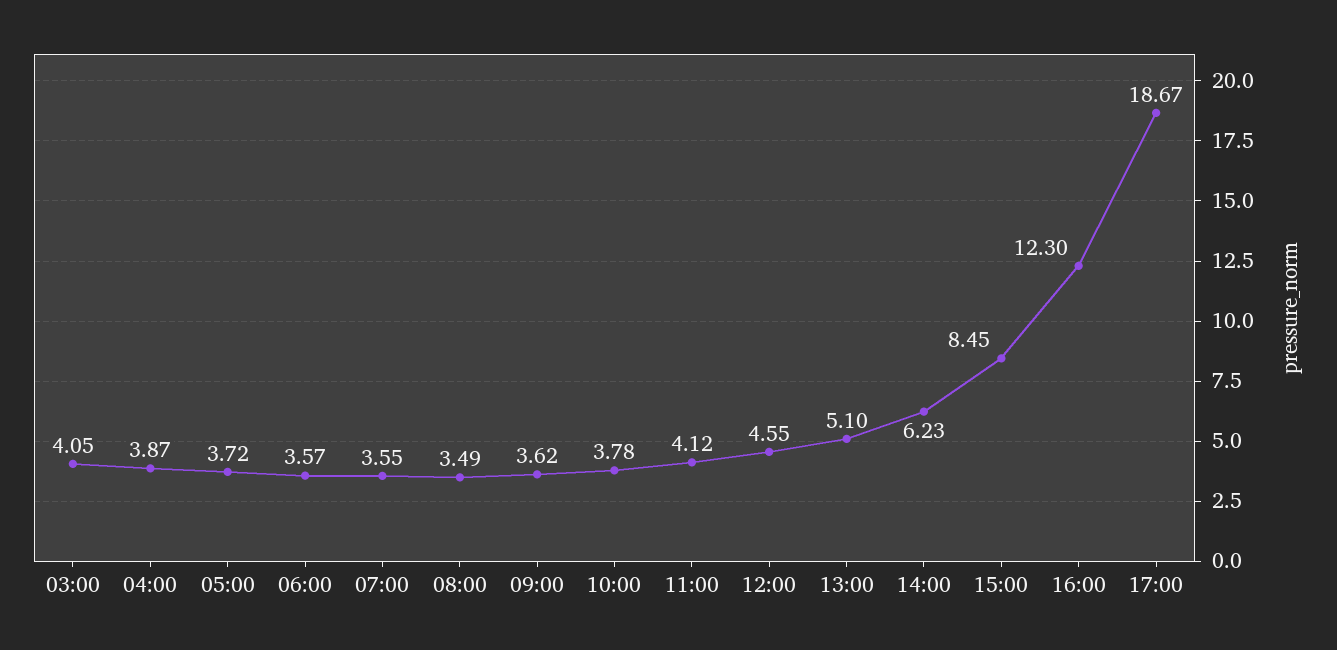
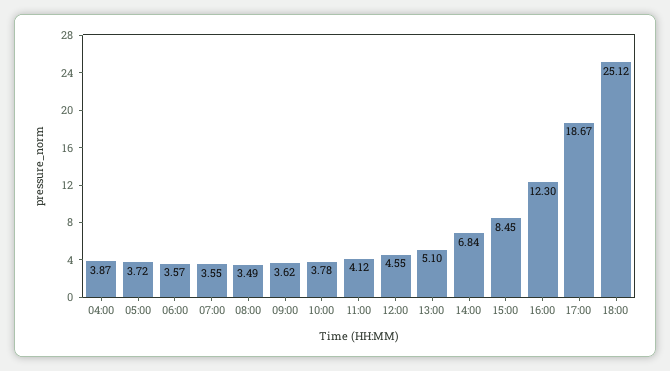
03:00: 4.05 -> none
14:00: 6.23 -> 6.84
18:00: none -> 25.12

